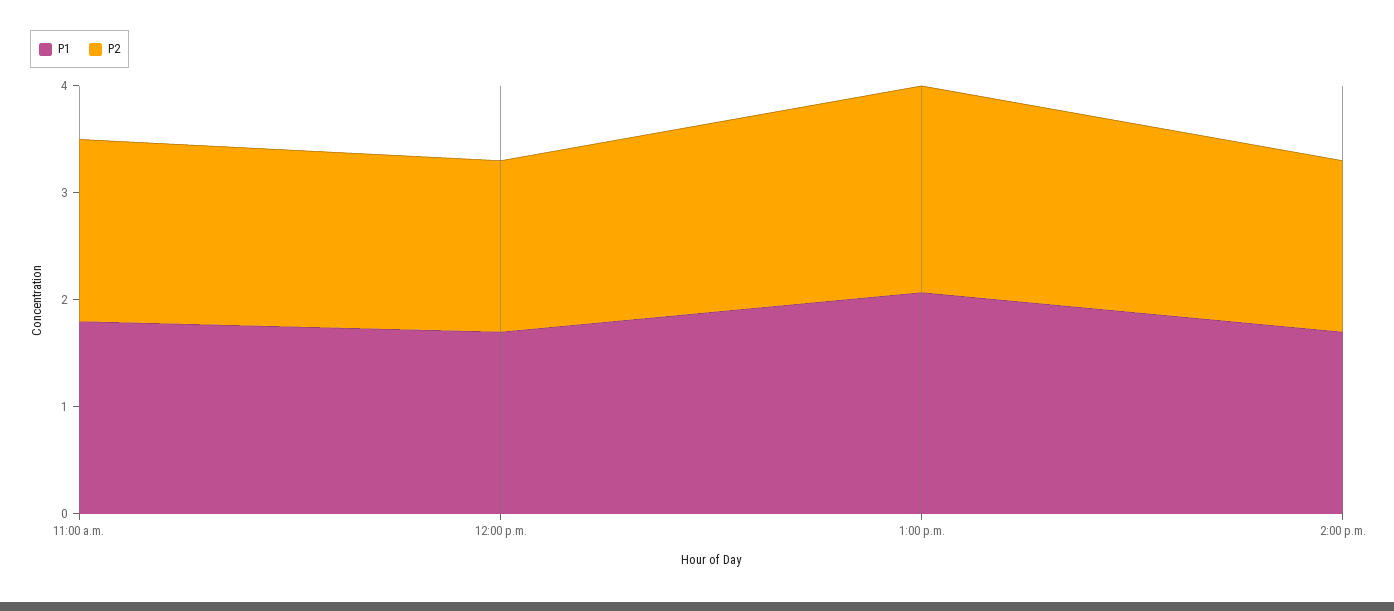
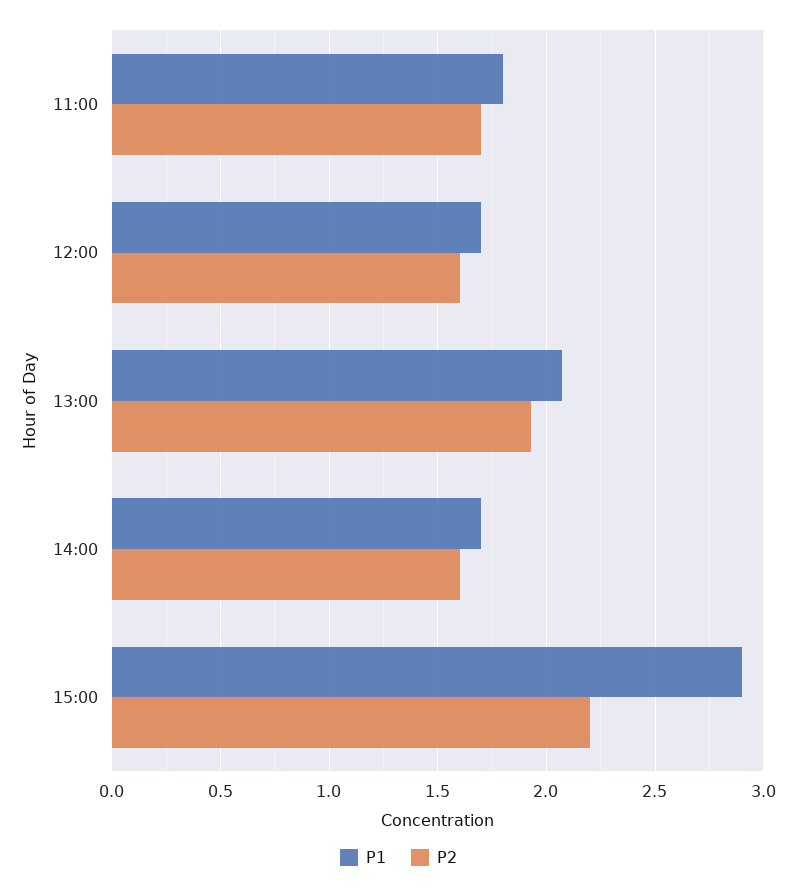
P1, 15:00: none -> 2.9
P2, 15:00: none -> 2.2

